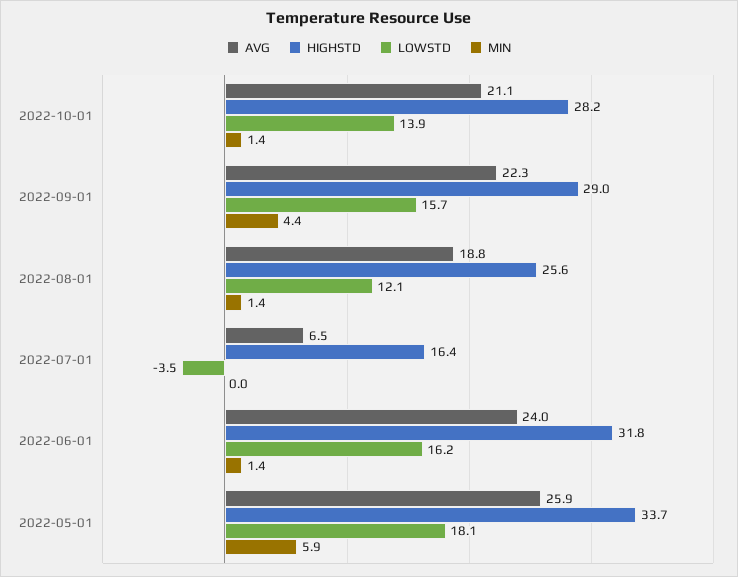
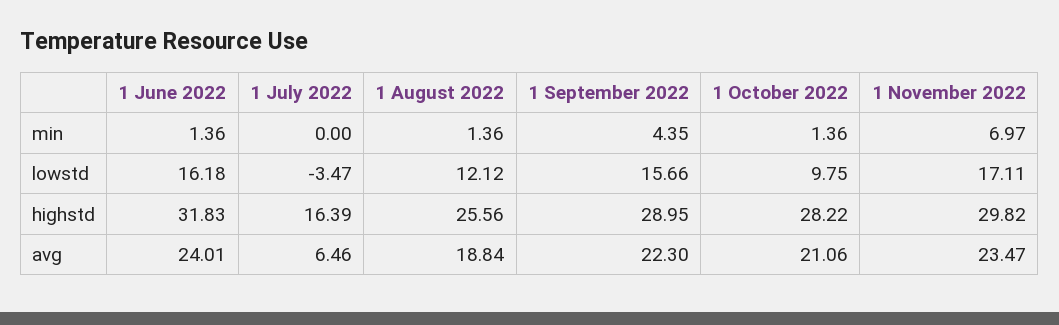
LOWSTD, 2022-10-01: 13.9 -> 9.75
AVG, 2022-05-01: 25.9 -> none
HIGHSTD, 2022-05-01: 33.7 -> none
LOWSTD, 2022-05-01: 18.1 -> none
MIN, 2022-05-01: 5.9 -> none
MIN, 1 November 2022: none -> 6.97
LOWSTD, 1 November 2022: none -> 17.11
HIGHSTD, 1 November 2022: none -> 29.82
AVG, 1 November 2022: none -> 23.47

